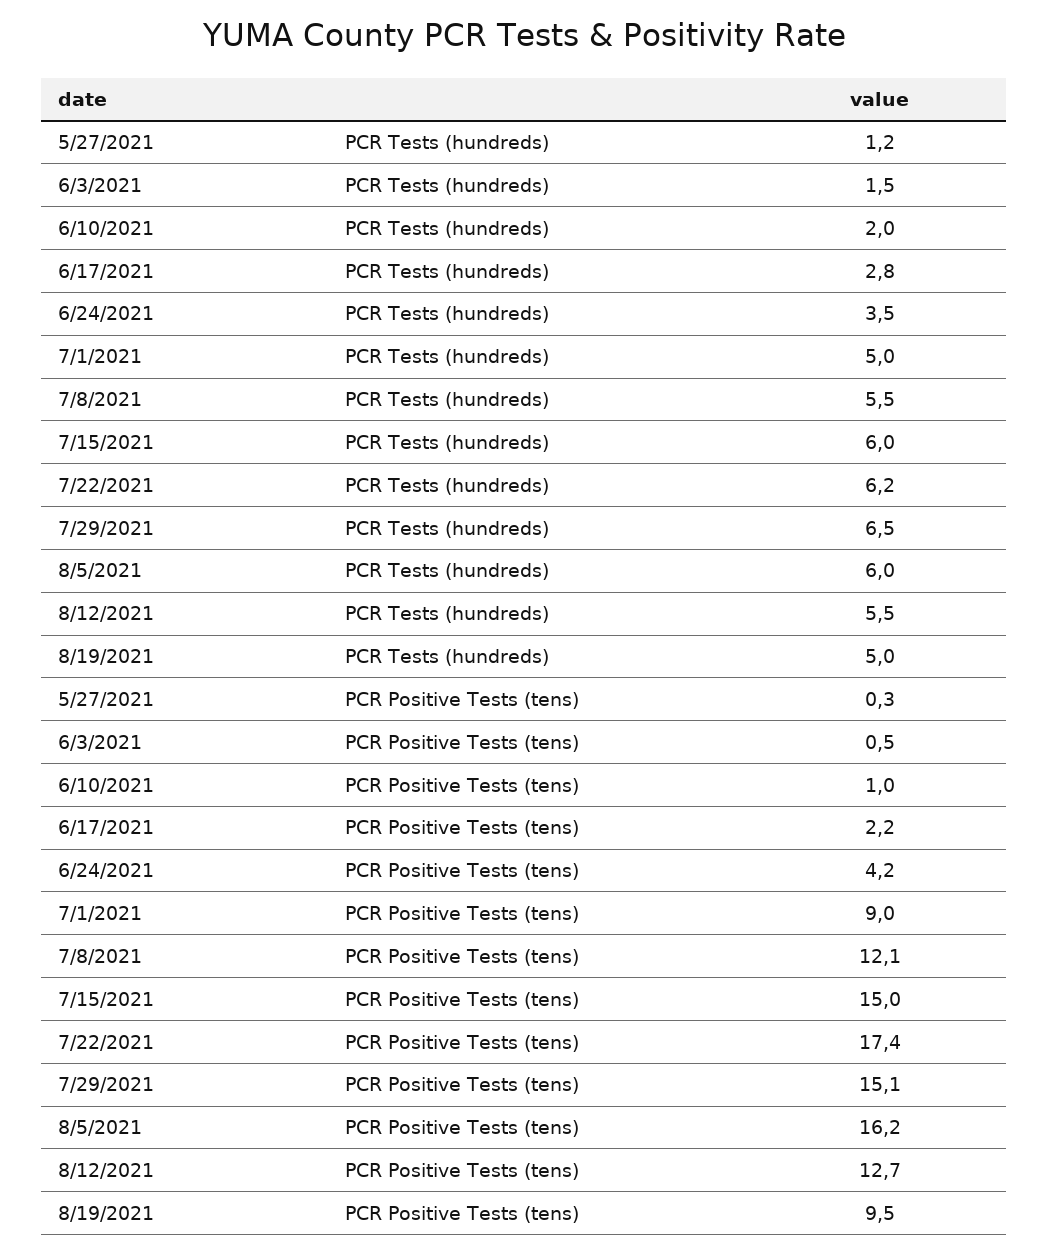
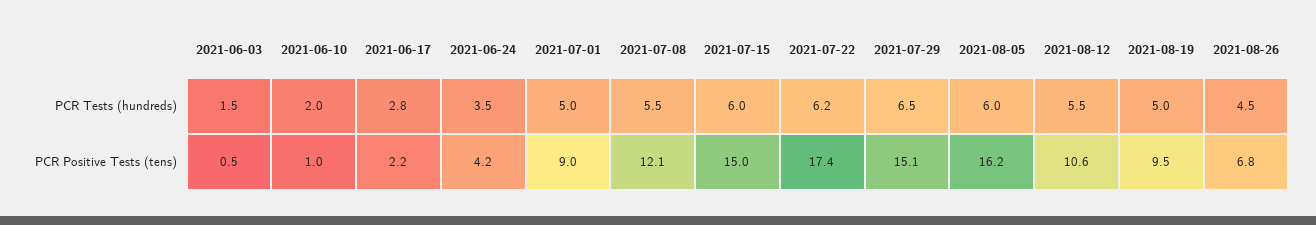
5/27/2021, PCR Tests (hundreds): 1.2 -> none
5/27/2021, PCR Positive Tests (tens): 0.3 -> none
8/12/2021, PCR Positive Tests (tens): 12.7 -> 10.6
2021-08-26, PCR Tests (hundreds): none -> 4.5
2021-08-26, PCR Positive Tests (tens): none -> 6.8

